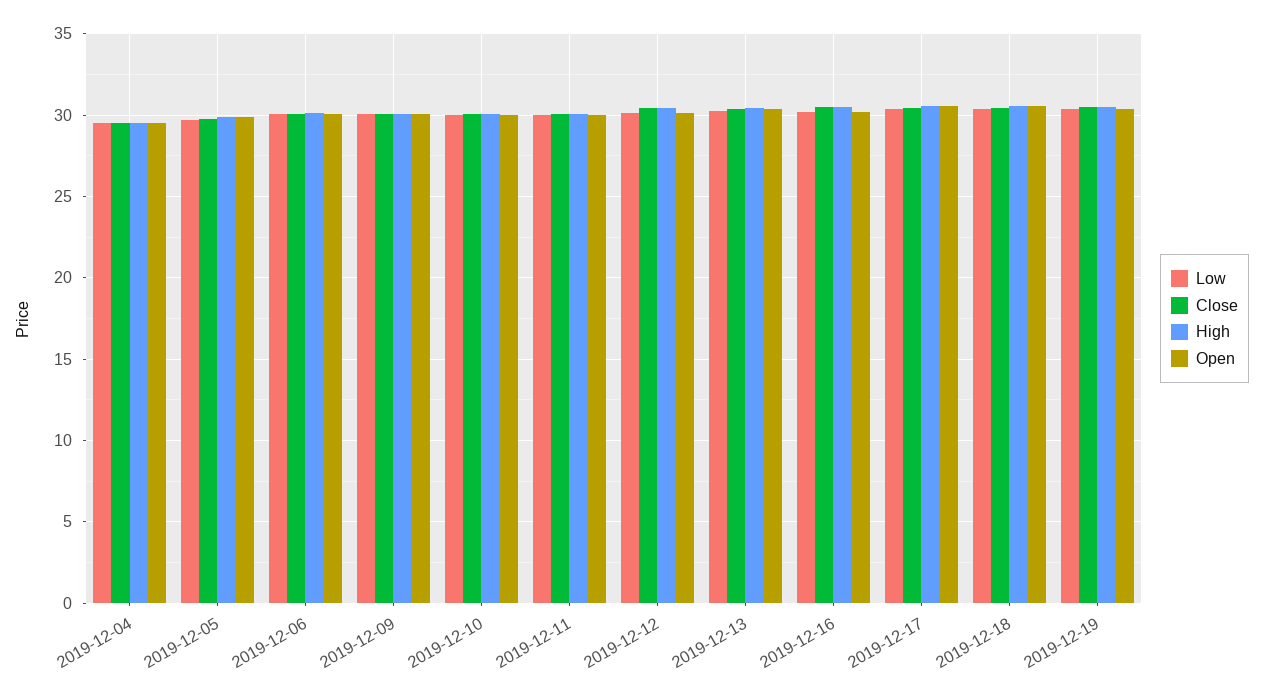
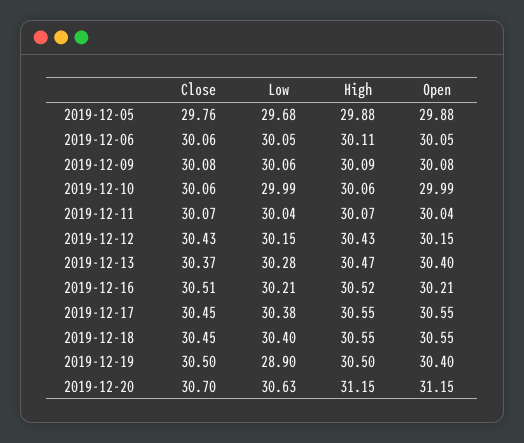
Low, 2019-12-04: 29.5 -> none
Close, 2019-12-04: 29.5 -> none
High, 2019-12-04: 29.5 -> none
Open, 2019-12-04: 29.5 -> none
Low, 2019-12-19: 30.5 -> 28.9
Close, 2019-12-20: none -> 30.7
Low, 2019-12-20: none -> 30.63
High, 2019-12-20: none -> 31.15
Open, 2019-12-20: none -> 31.15

